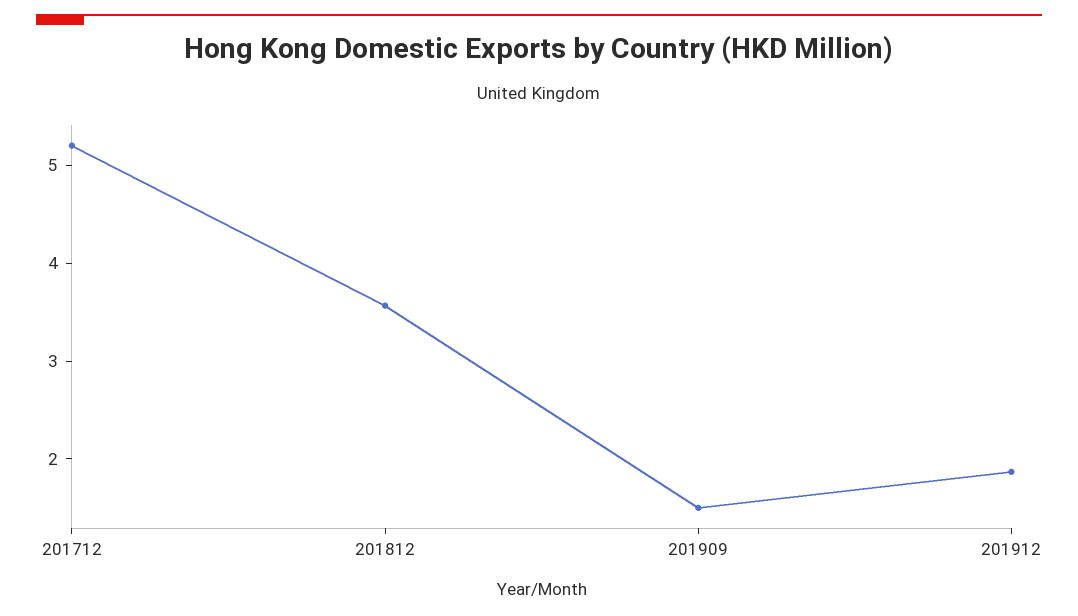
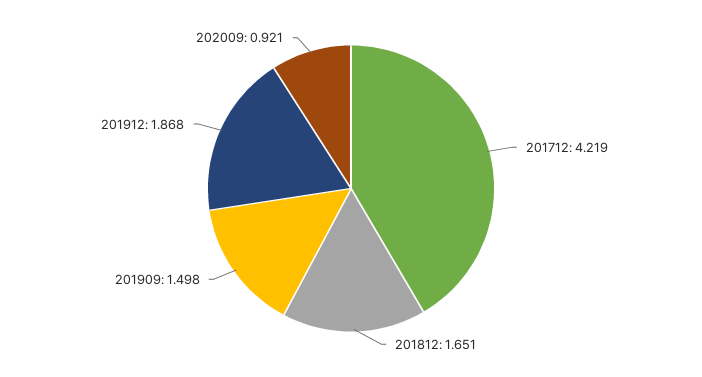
201712: 5.2 -> 4.219
201812: 3.6 -> 1.651
202009: none -> 0.921

